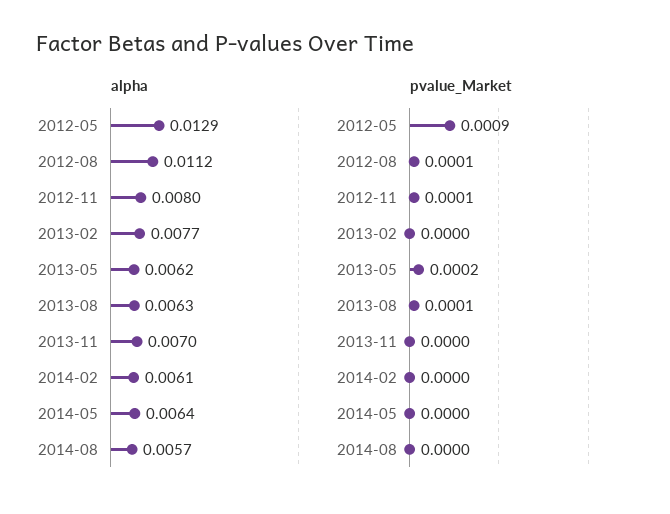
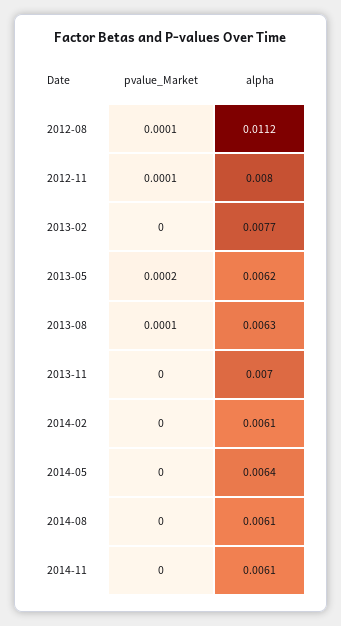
alpha, 2012-05: 0.0129 -> none
alpha, 2014-08: 0.0057 -> 0.0061
pvalue_Market, 2012-05: 0.0009 -> none
pvalue_Market, 2014-11: none -> 0
alpha, 2014-11: none -> 0.0061

